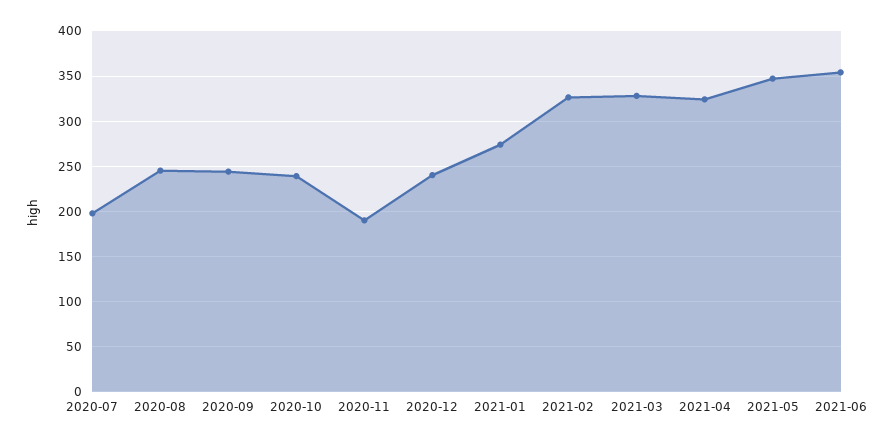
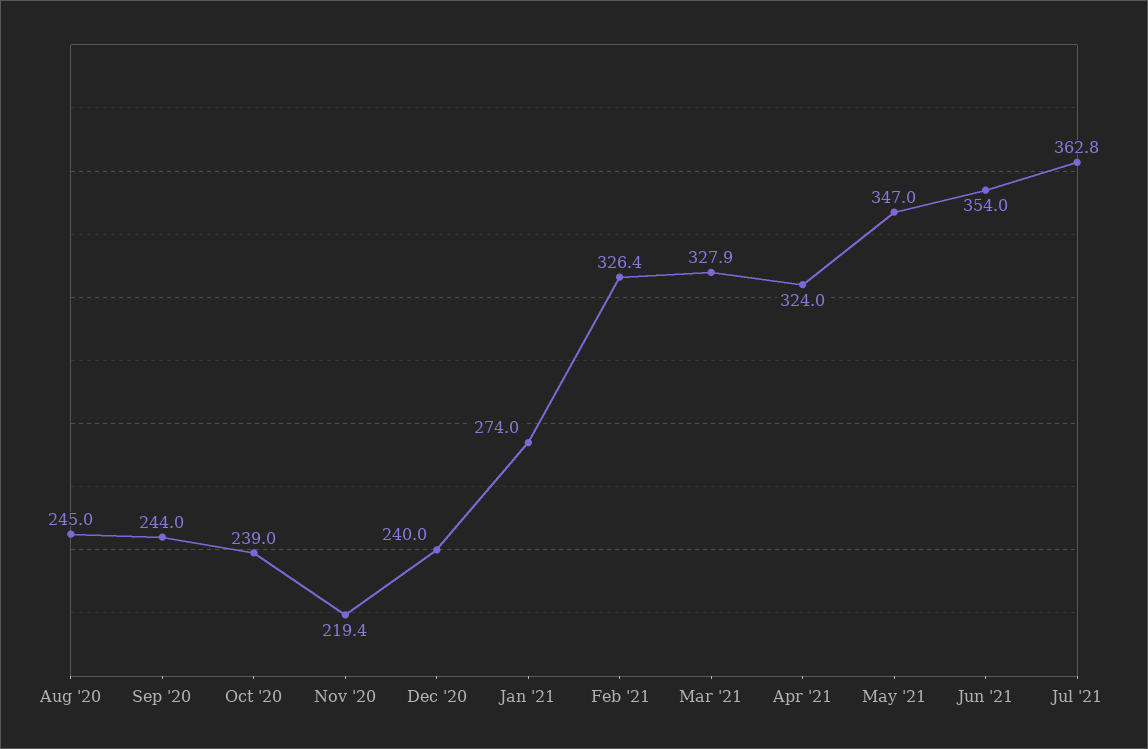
2020-07: 200 -> none
2020-11: 190 -> 219.4
Jul '21: none -> 362.8

